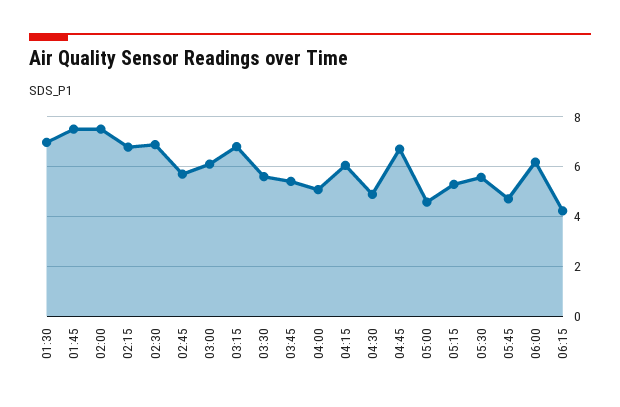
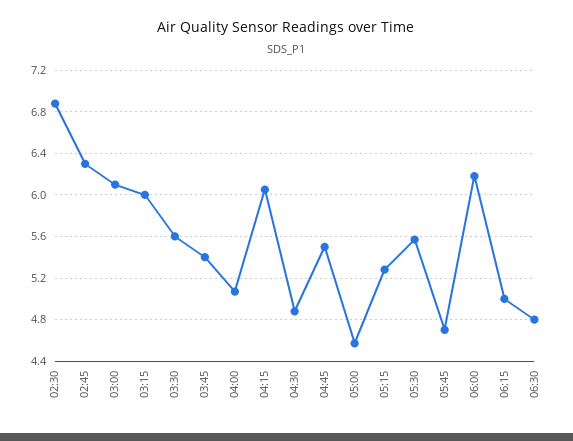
01:30: 7 -> none
01:45: 7.5 -> none
02:00: 7.5 -> none
02:15: 6.75 -> none
02:45: 5.75 -> 6.3
03:15: 6.75 -> 6
04:45: 6.75 -> 5.5
06:15: 4.25 -> 5
06:30: none -> 4.8

